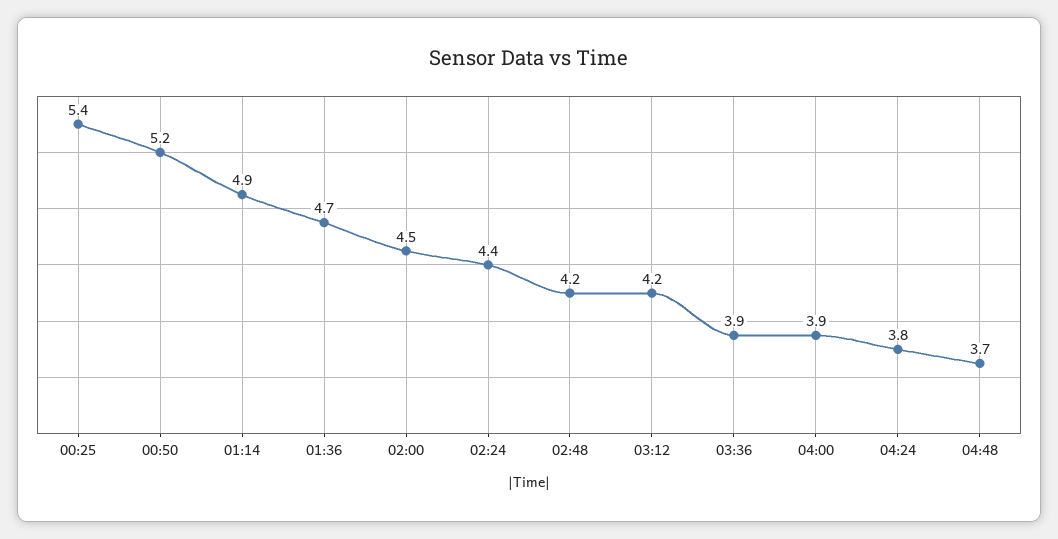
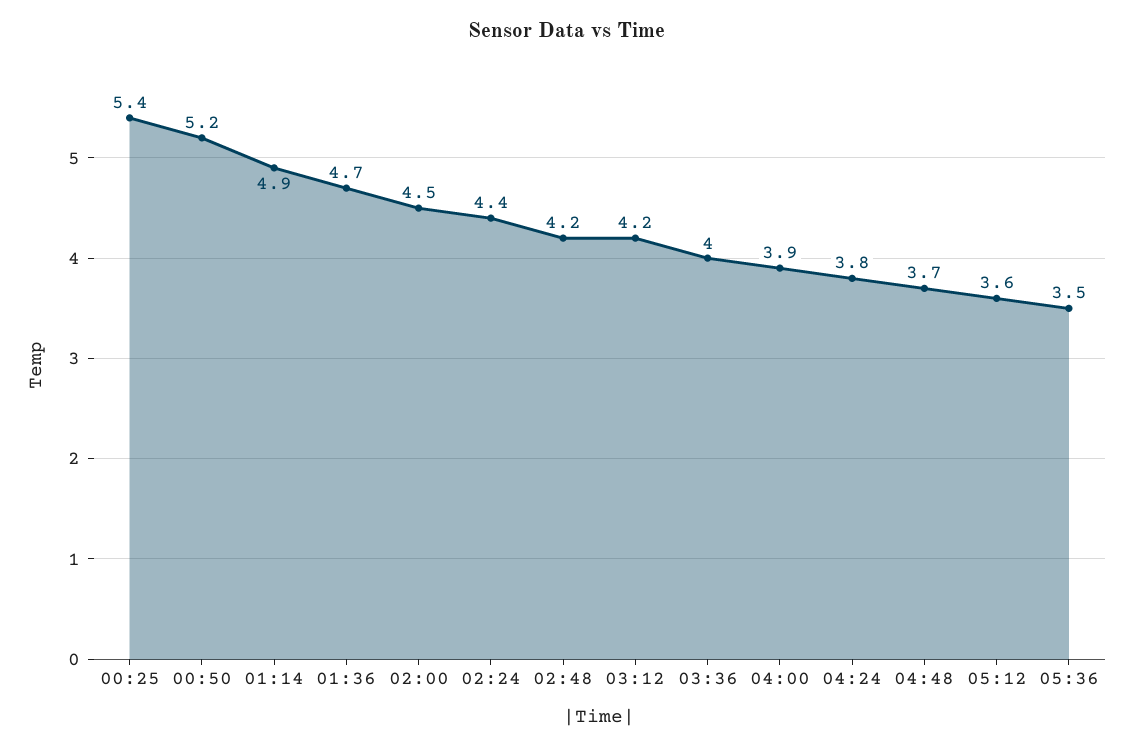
03:36: 3.9 -> 4
05:12: none -> 3.6
05:36: none -> 3.5

